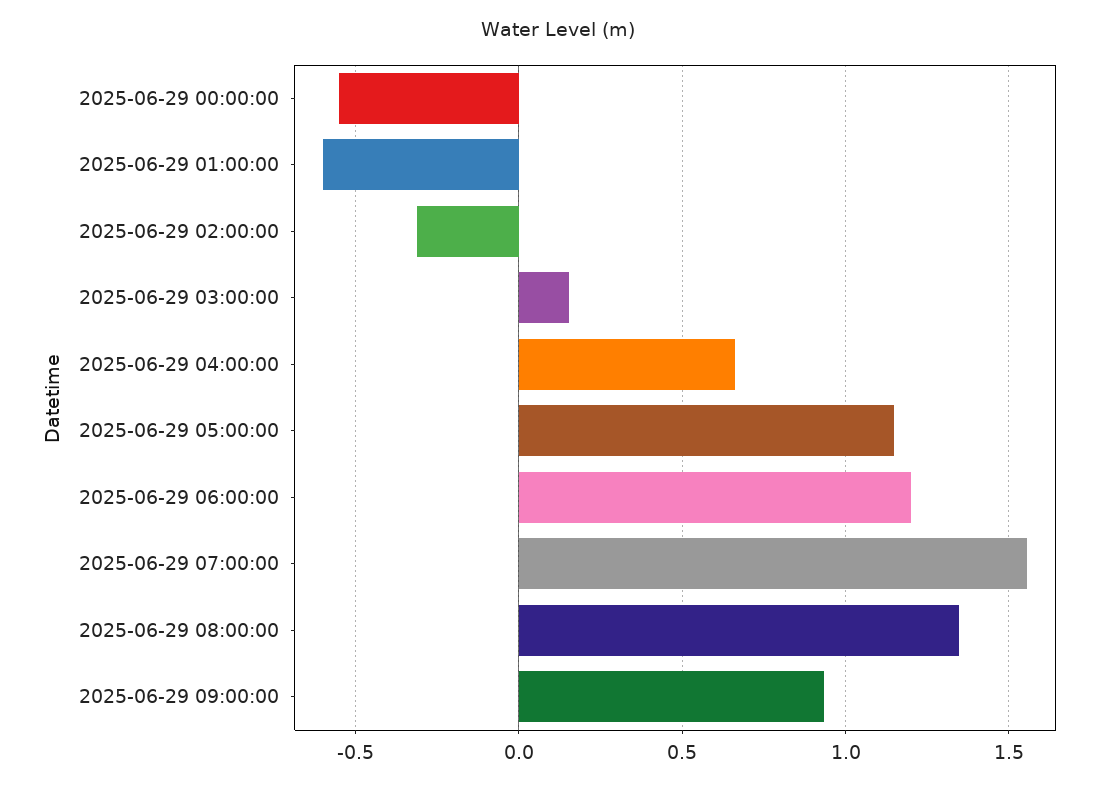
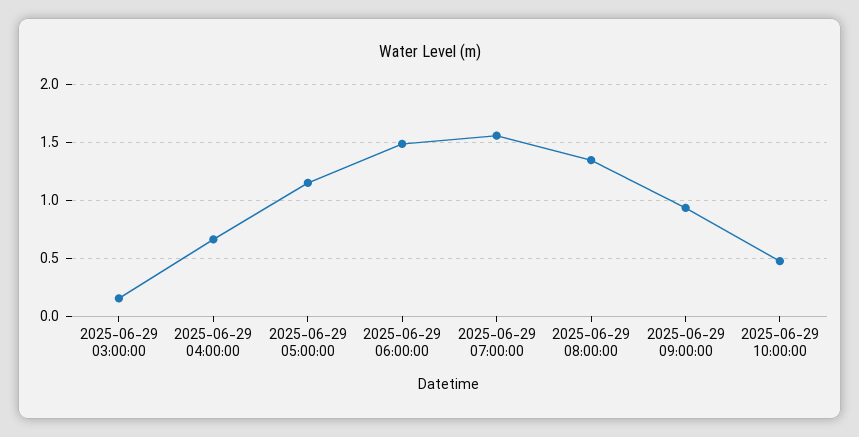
2025-06-29 00:00:00: -0.55 -> none
2025-06-29 01:00:00: -0.6 -> none
2025-06-29 02:00:00: -0.3 -> none
2025-06-29 06:00:00: 1.2 -> 1.5
2025-06-29 10:00:00: none -> 0.5

